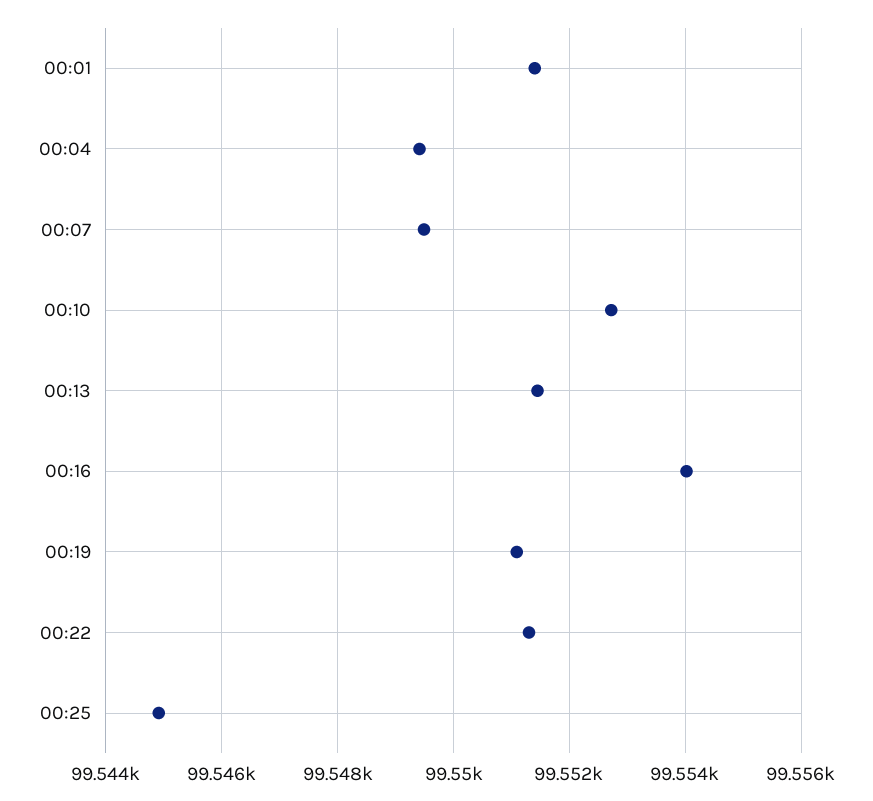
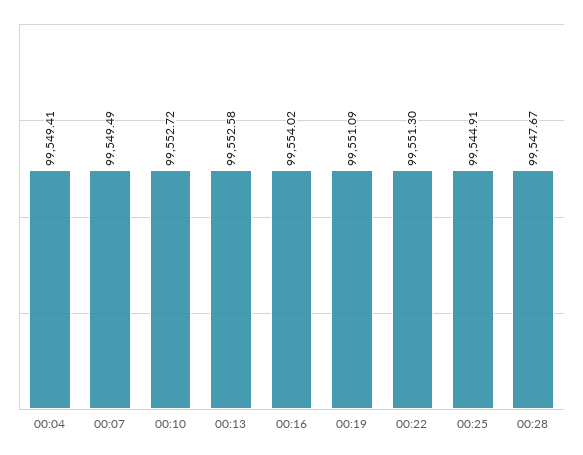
00:01: 99551.4 -> none
00:13: 99551.4 -> 99552.58
00:28: none -> 99547.67

